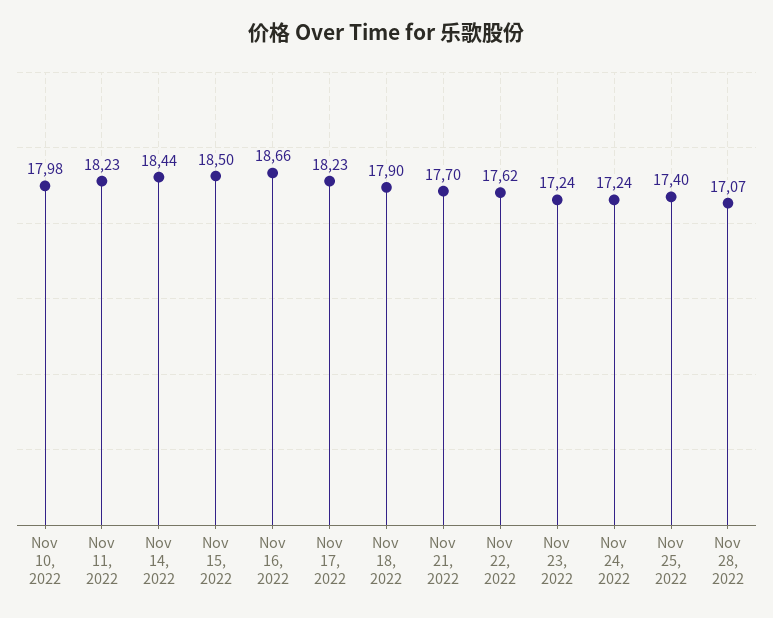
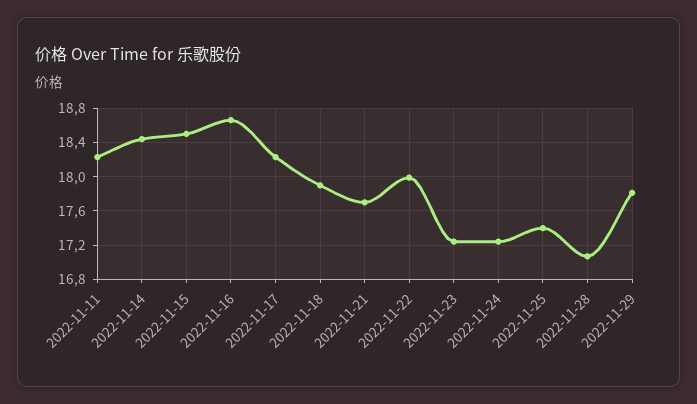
Nov 10, 2022: 17.98 -> none
Nov 22, 2022: 17.62 -> 18
2022-11-29: none -> 17.8

